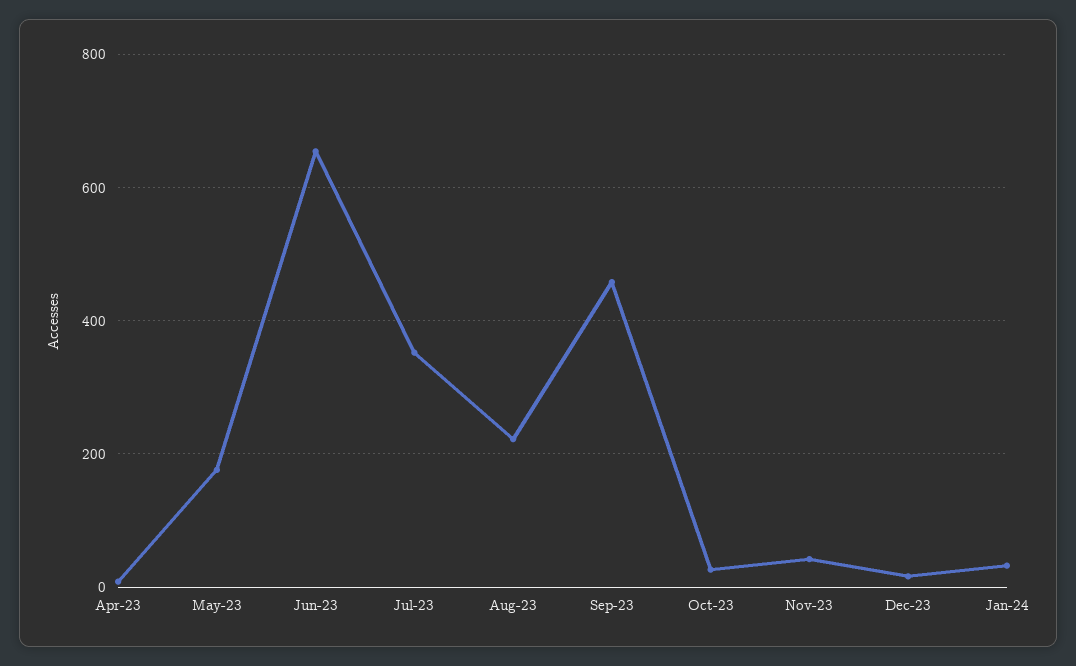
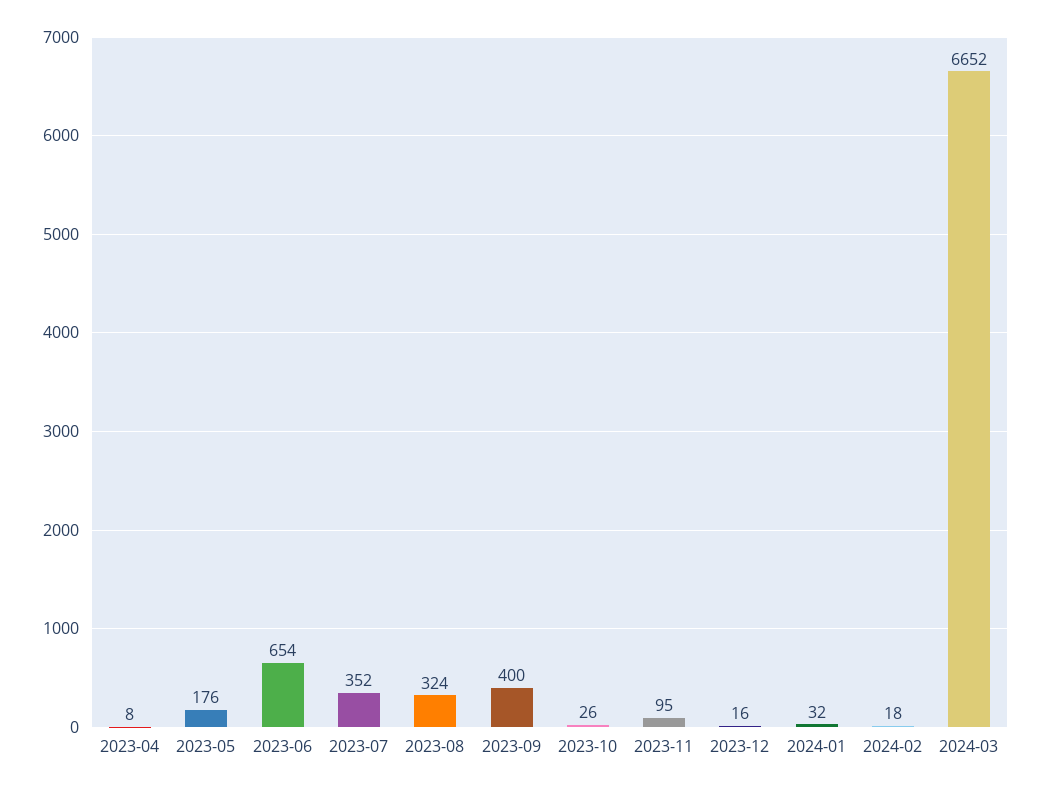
Aug-23: 220 -> 324
Sep-23: 460 -> 400
Nov-23: 40 -> 95
2024-02: none -> 18
2024-03: none -> 6652

